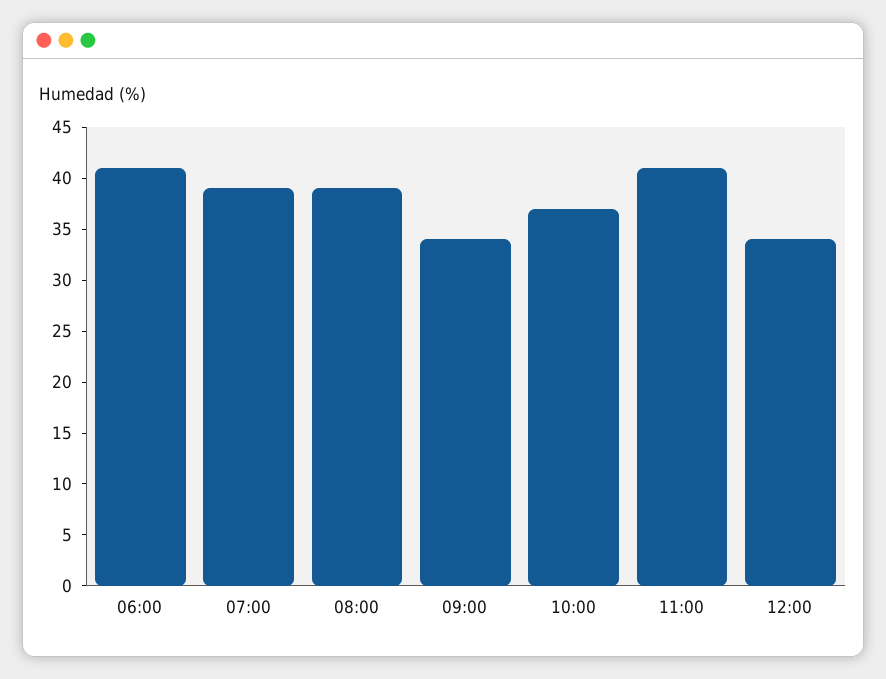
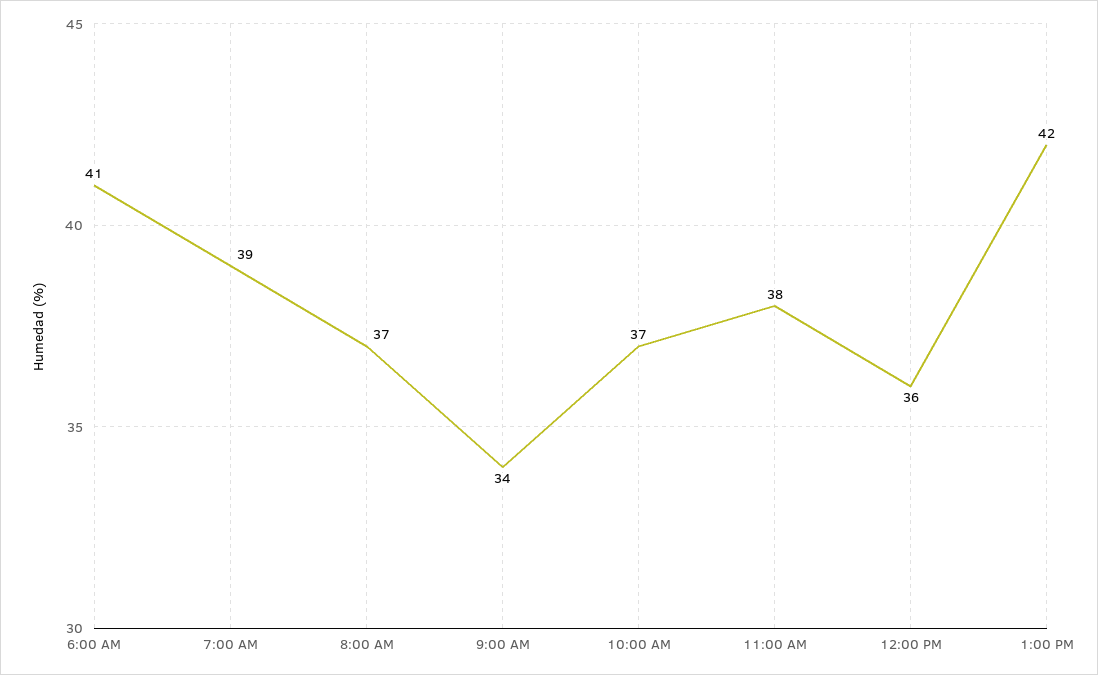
08:00: 39 -> 37
11:00: 41 -> 38
12:00: 34 -> 36
1:00 PM: none -> 42

